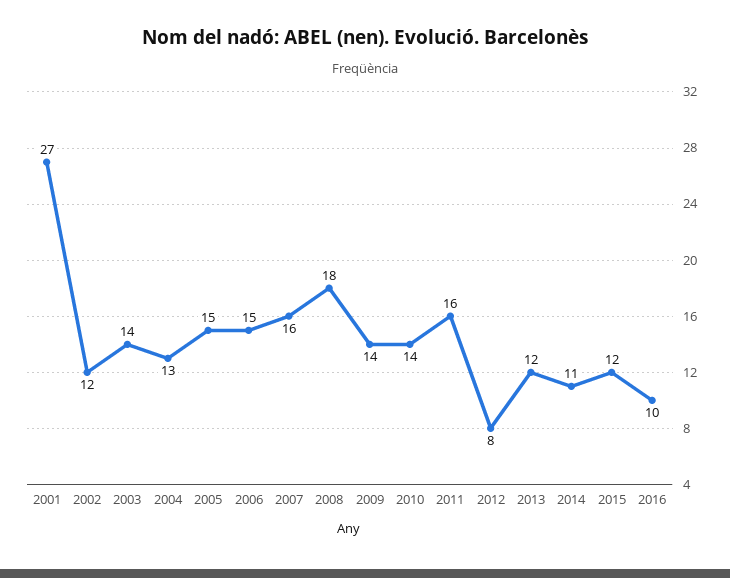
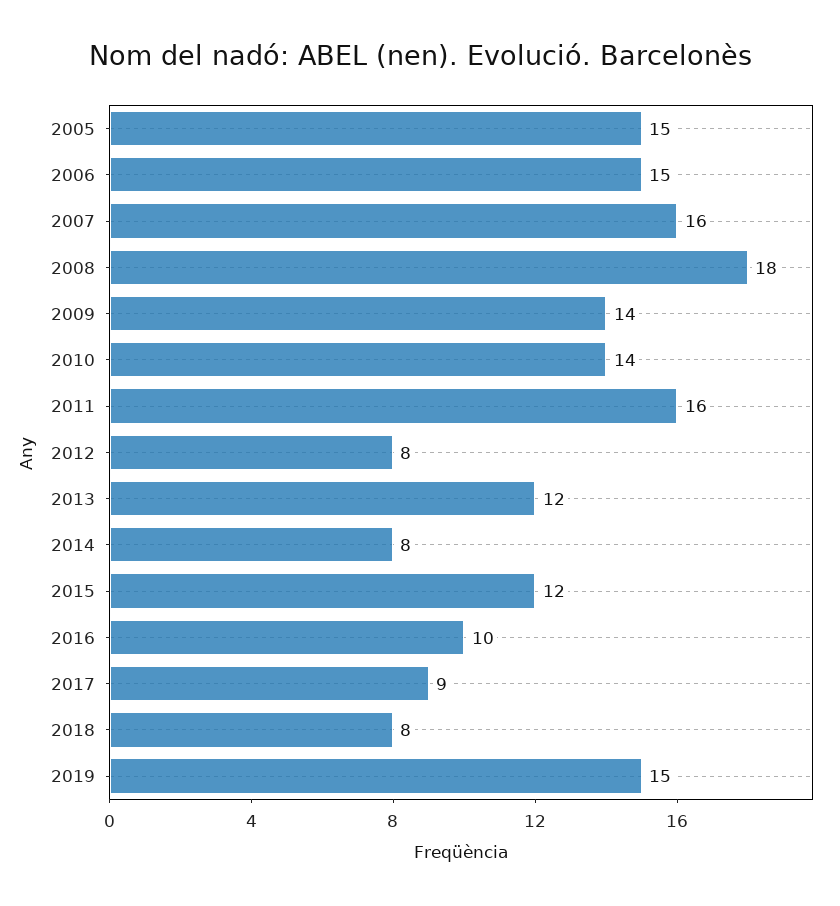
2001: 27 -> none
2002: 12 -> none
2003: 14 -> none
2004: 13 -> none
2014: 11 -> 8
2017: none -> 9
2018: none -> 8
2019: none -> 15

